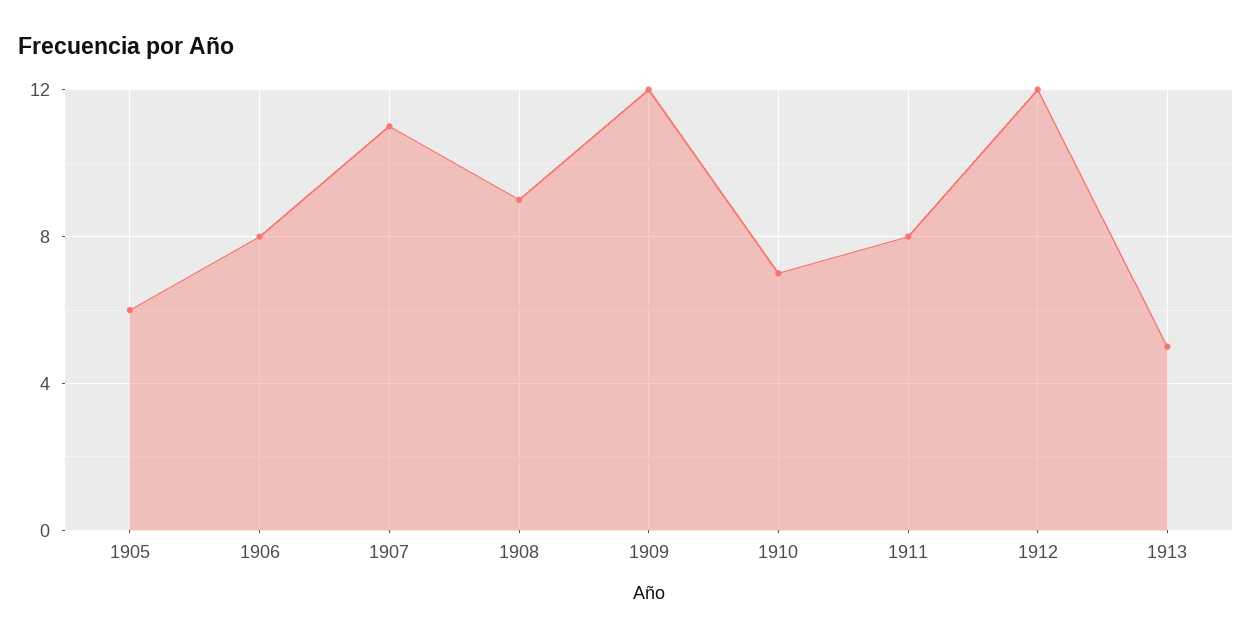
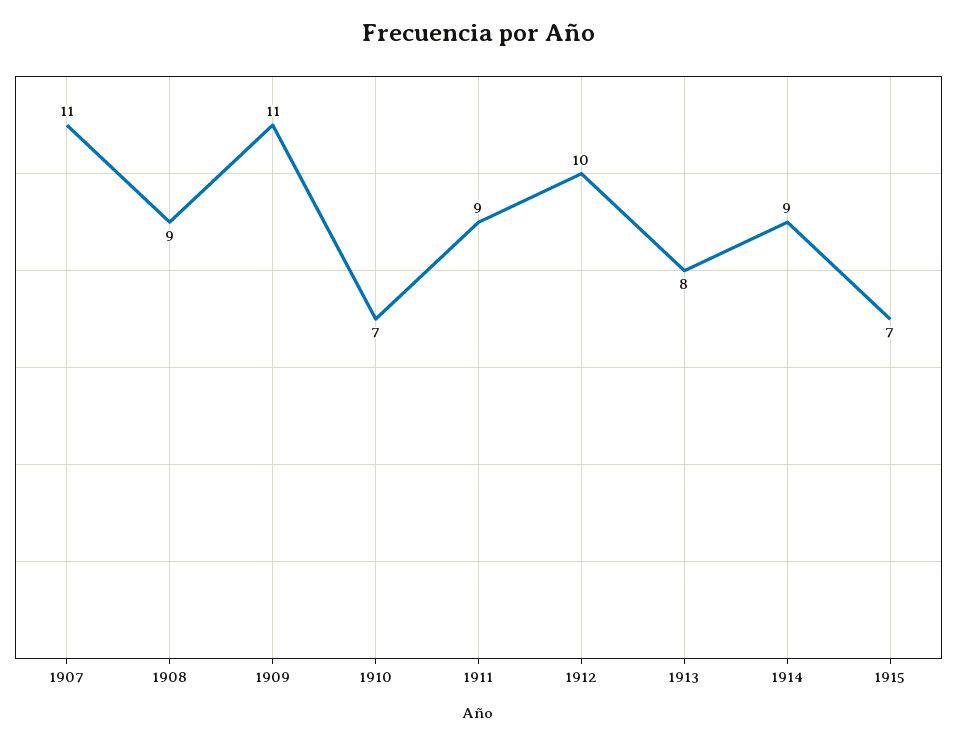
1905: 6 -> none
1906: 8 -> none
1909: 12 -> 11
1911: 8 -> 9
1912: 12 -> 10
1913: 5 -> 8
1914: none -> 9
1915: none -> 7

